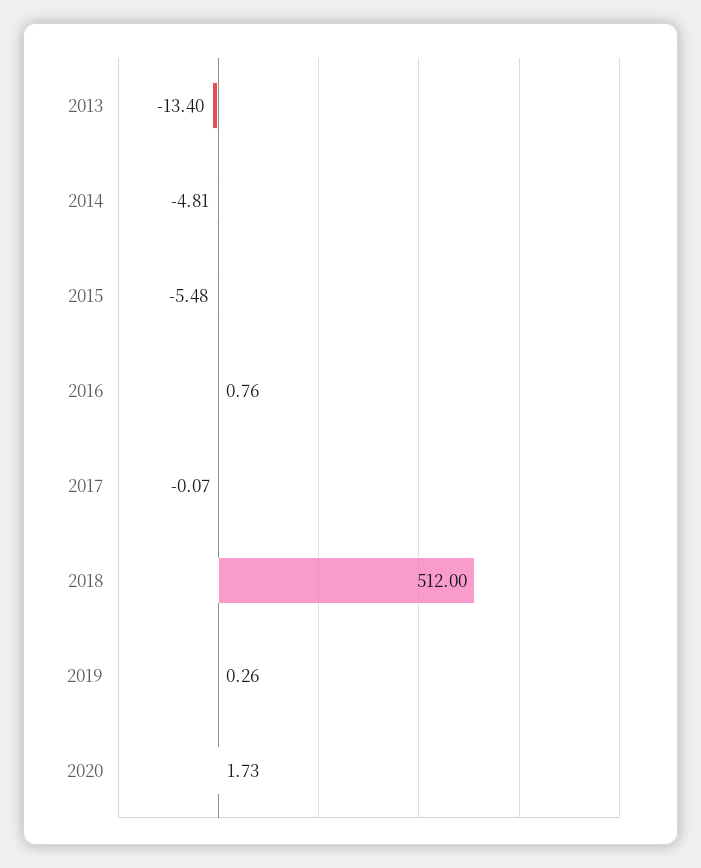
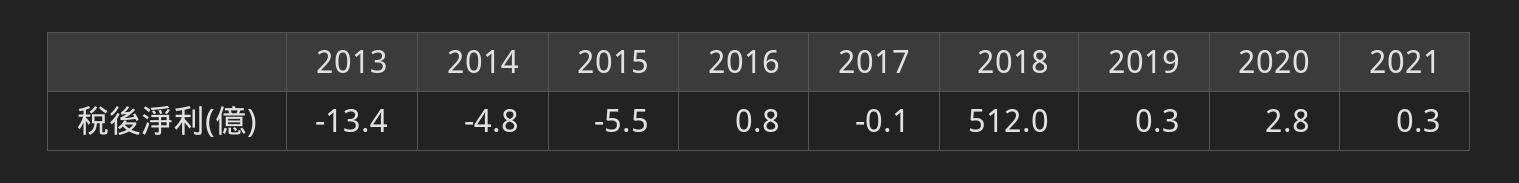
2020: 1.73 -> 2.8
2021: none -> 0.3

